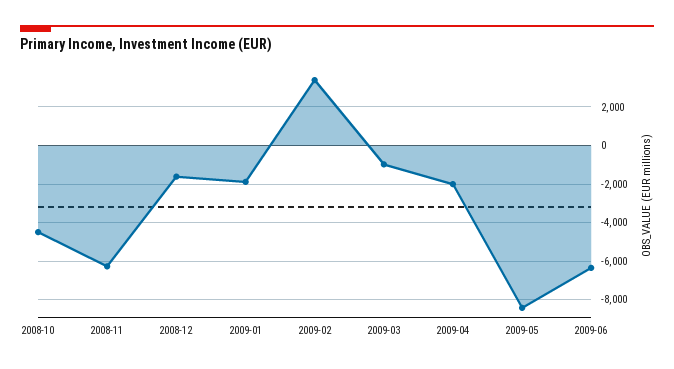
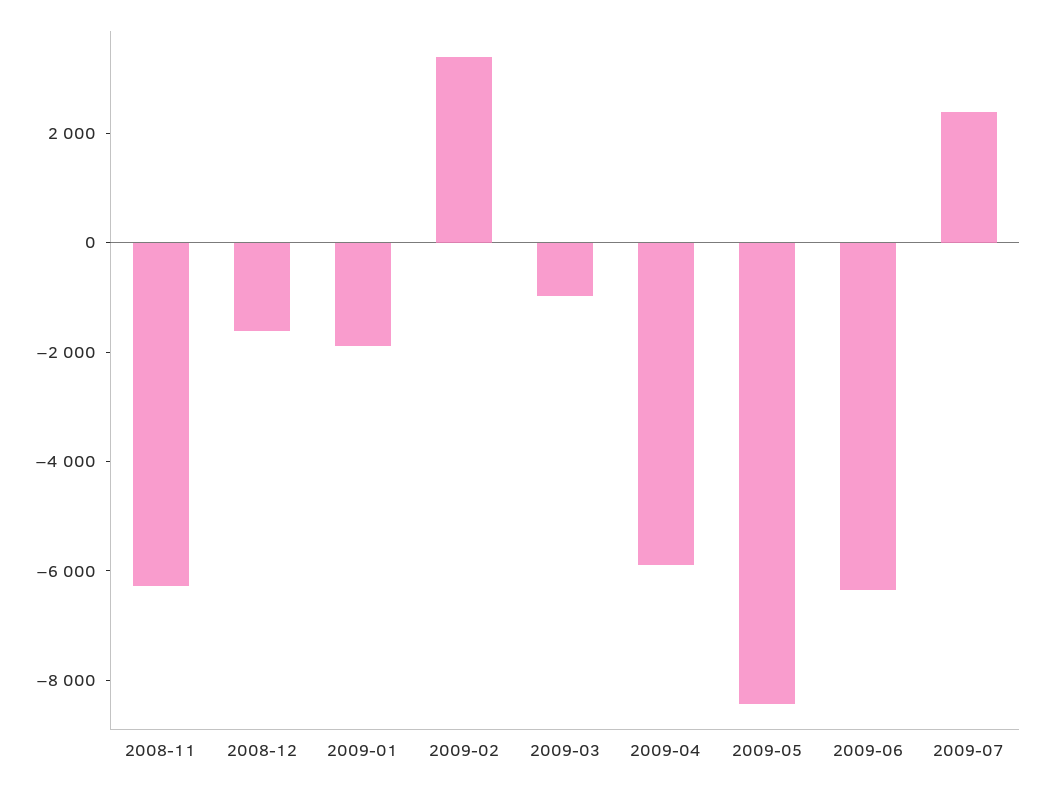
2008-10: -4500 -> none
2009-04: -2000 -> -6000
2009-07: none -> 2500

